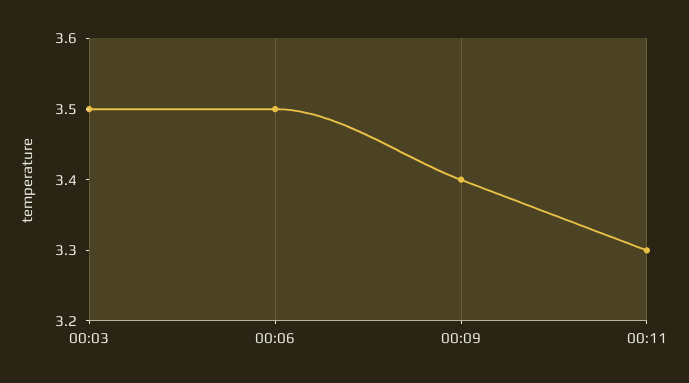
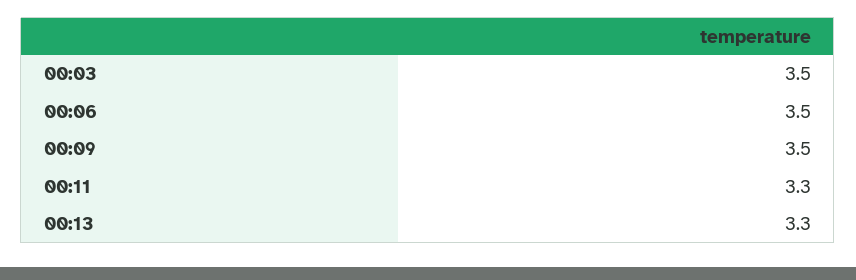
00:09: 3.4 -> 3.5
00:13: none -> 3.3

